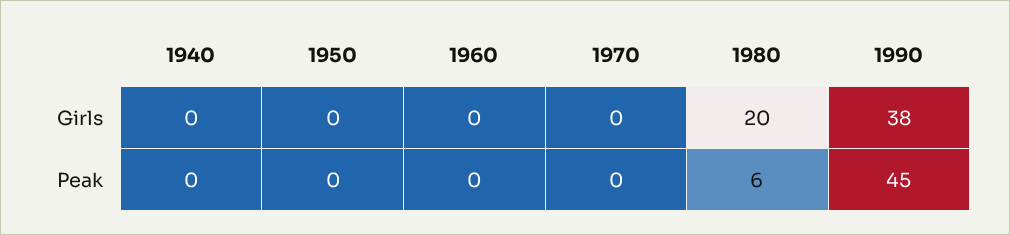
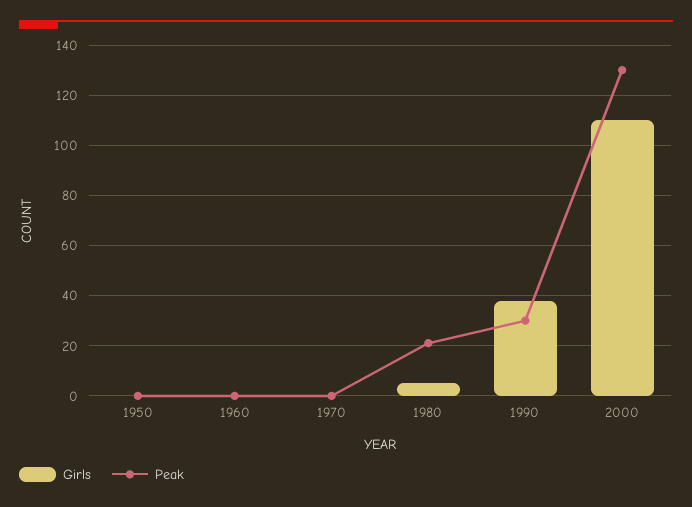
Girls, 1940: 0 -> none
Girls, 1980: 20 -> 5
Peak, 1940: 0 -> none
Peak, 1980: 6 -> 20
Peak, 1990: 45 -> 30
Girls, 2000: none -> 110
Peak, 2000: none -> 130

